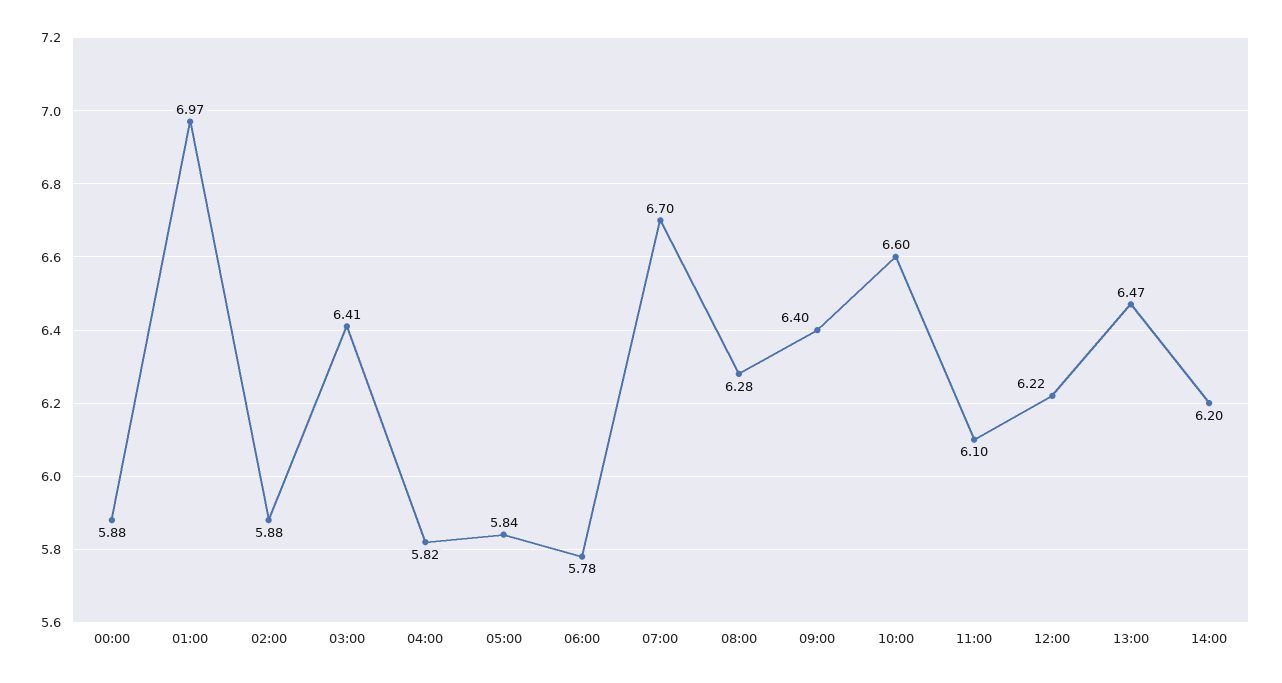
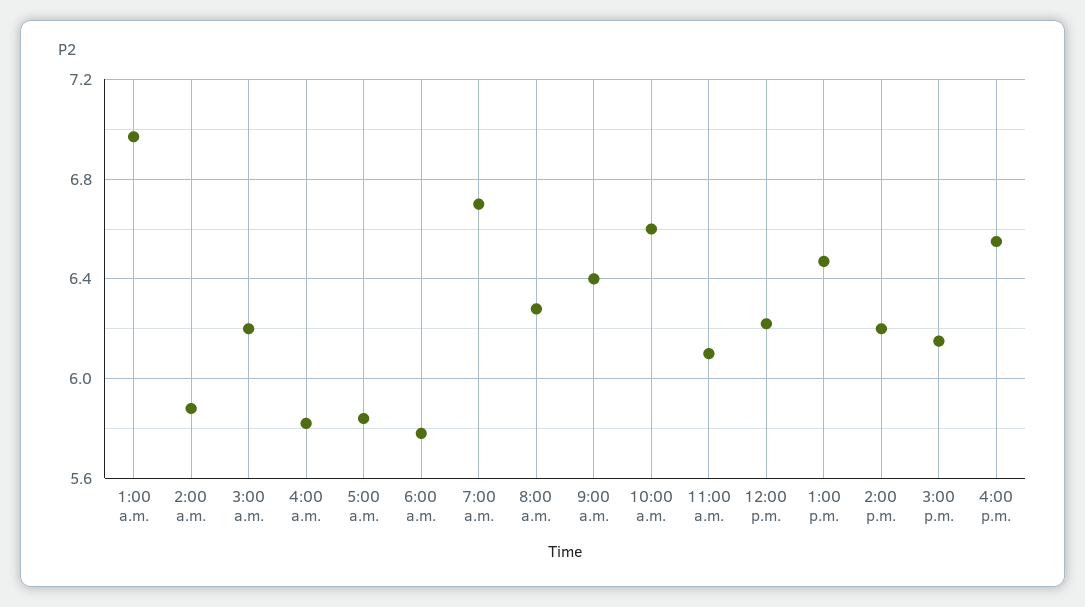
00:00: 5.88 -> none
03:00: 6.41 -> 6.2
3:00 p.m.: none -> 6.15
4:00 p.m.: none -> 6.55

